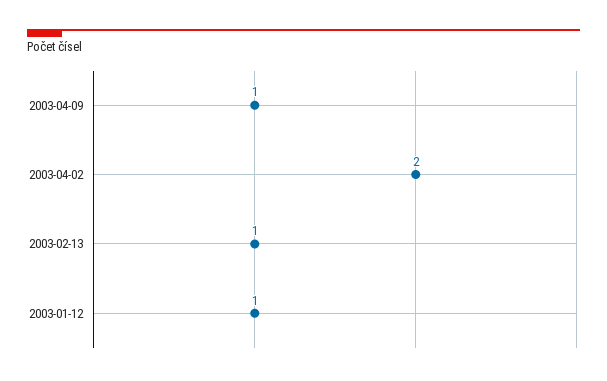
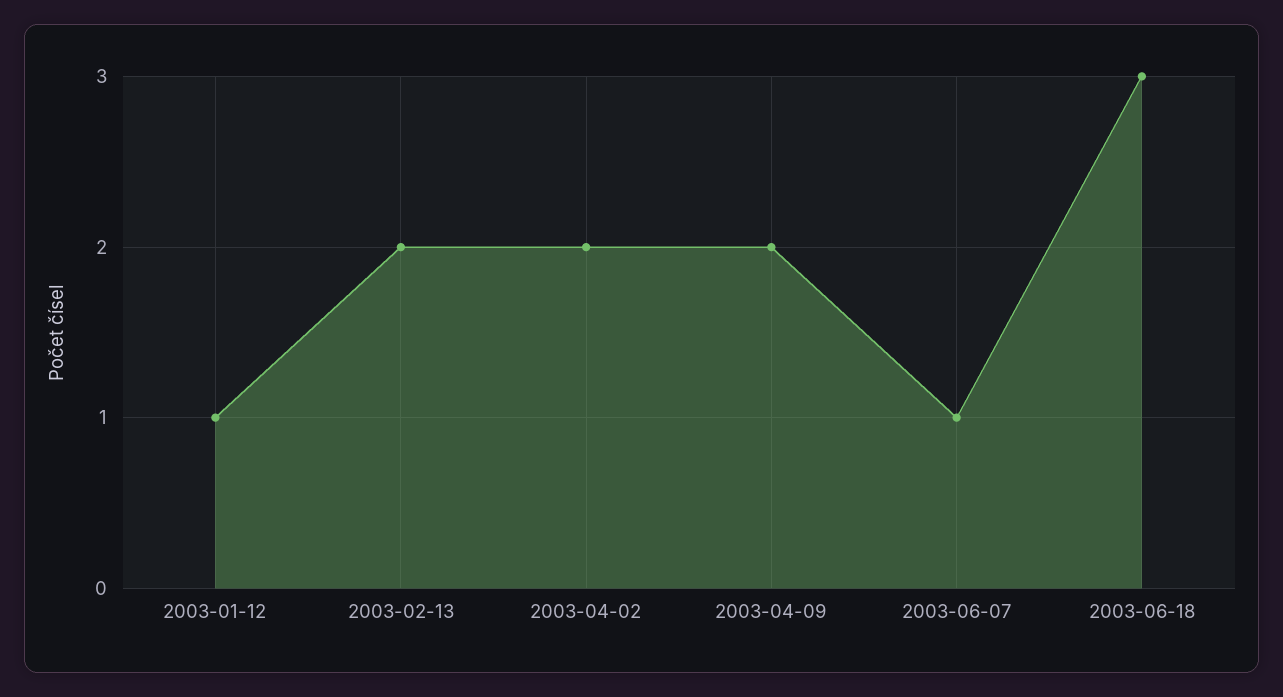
2003-04-09: 1 -> 2
2003-02-13: 1 -> 2
2003-06-07: none -> 1
2003-06-18: none -> 3

